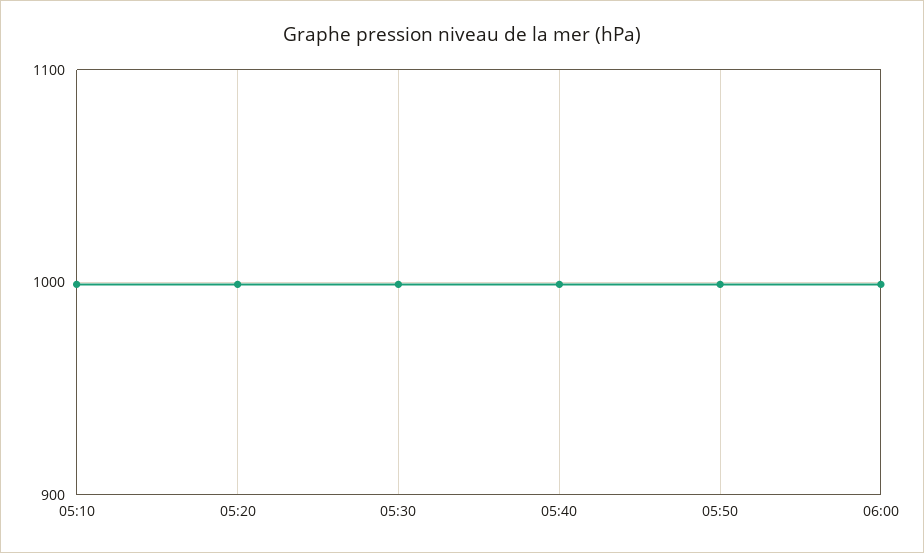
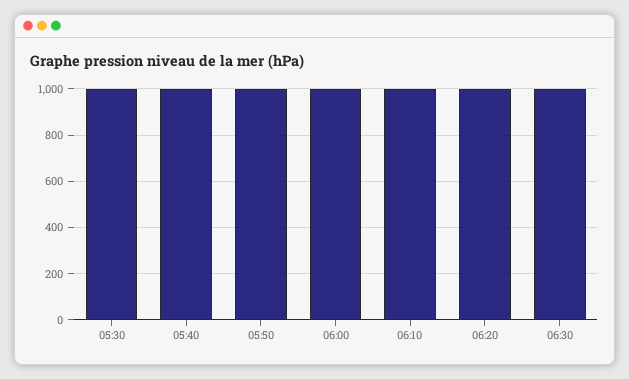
05:10: 1000 -> none
05:20: 1000 -> none
06:10: none -> 1000
06:20: none -> 1000
06:30: none -> 1000

